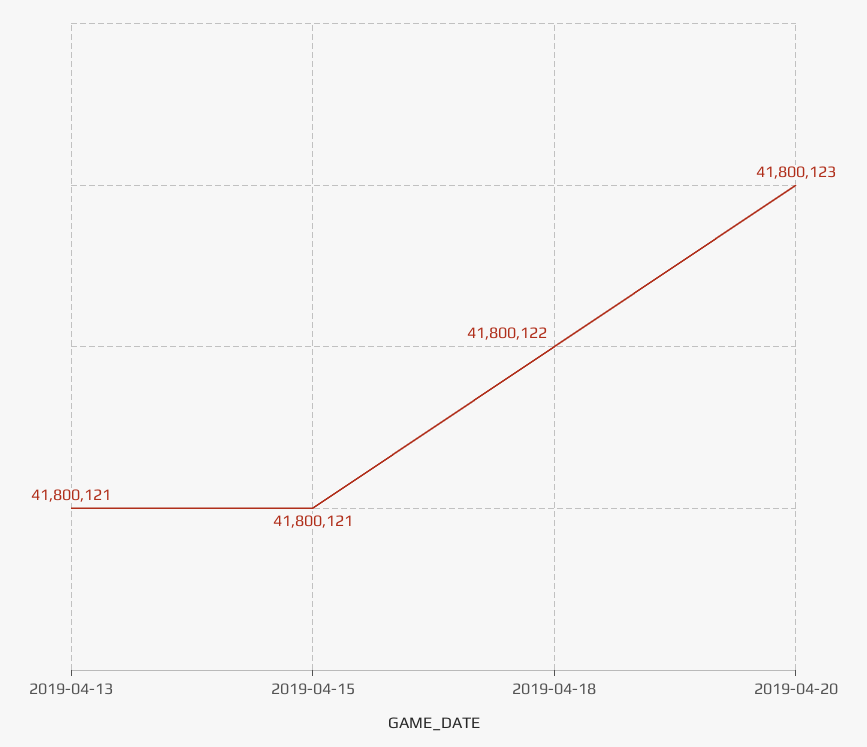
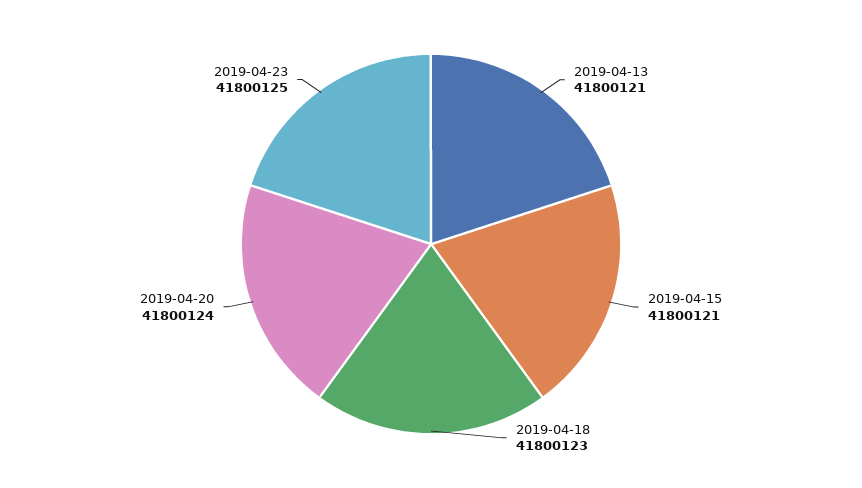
2019-04-18: 41800122 -> 41800123
2019-04-20: 41800123 -> 41800124
2019-04-23: none -> 41800125

